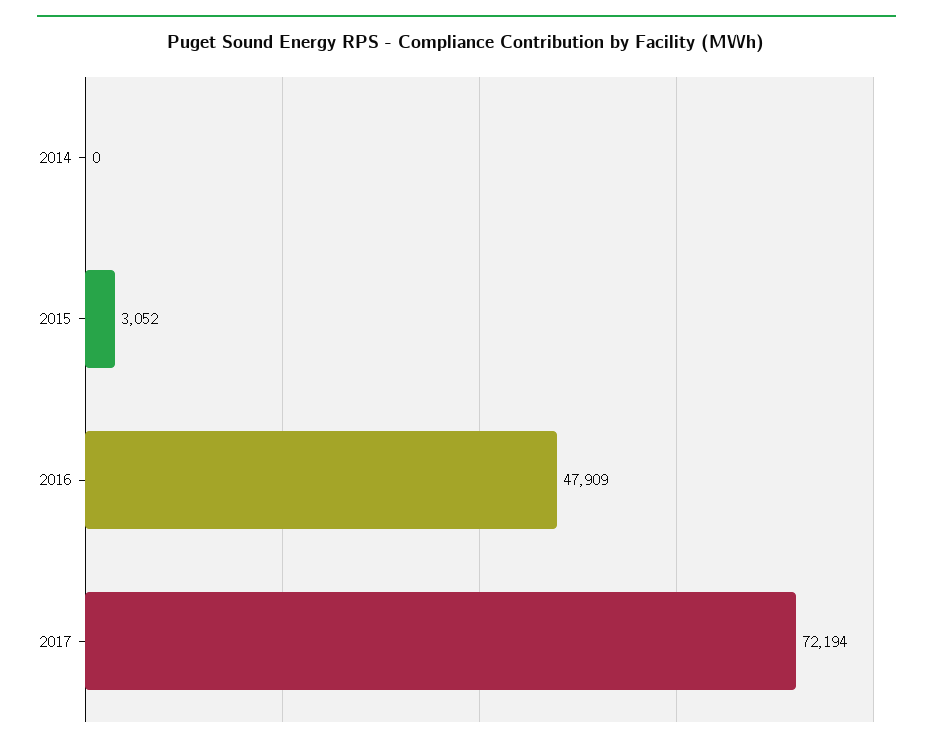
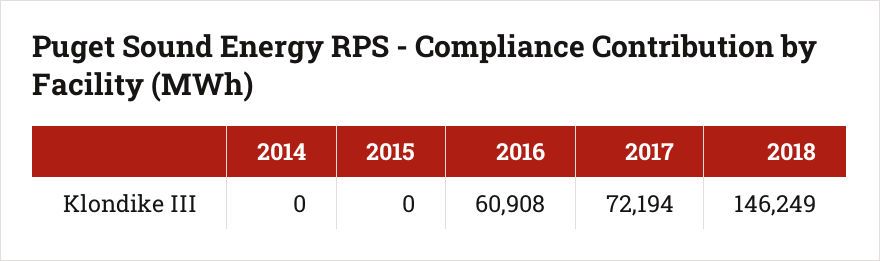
2015: 3052 -> 0
2016: 47909 -> 60908
2018: none -> 146249

